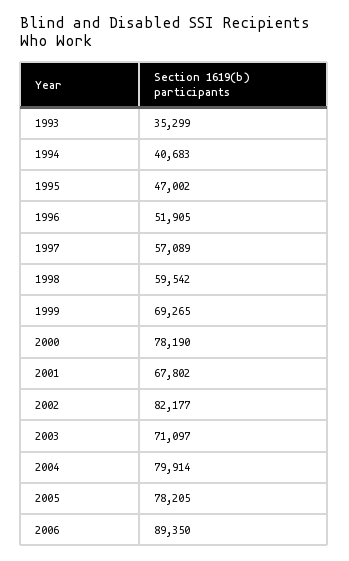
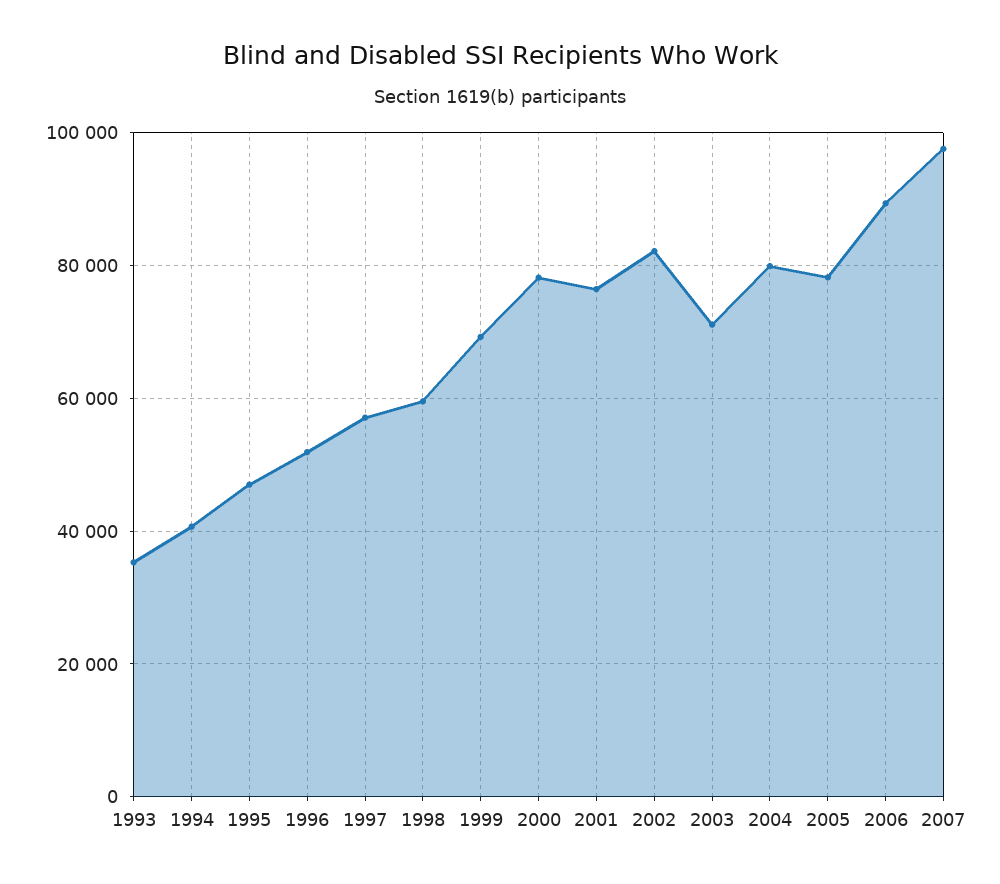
2001: 67802 -> 76000
2007: none -> 98000

